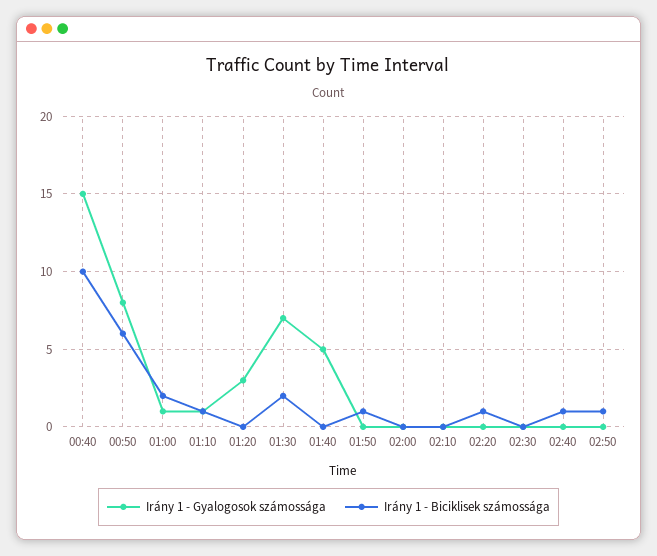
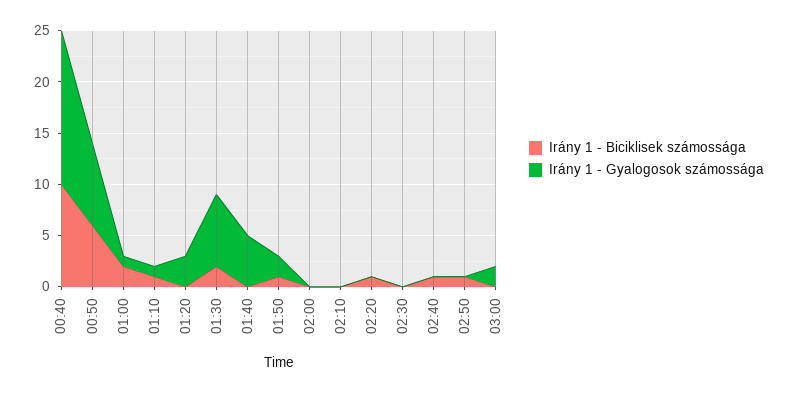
Irány 1 - Gyalogosok számossága, 01:50: 0 -> 2
Irány 1 - Biciklisek számossága, 03:00: none -> 0
Irány 1 - Gyalogosok számossága, 03:00: none -> 2

